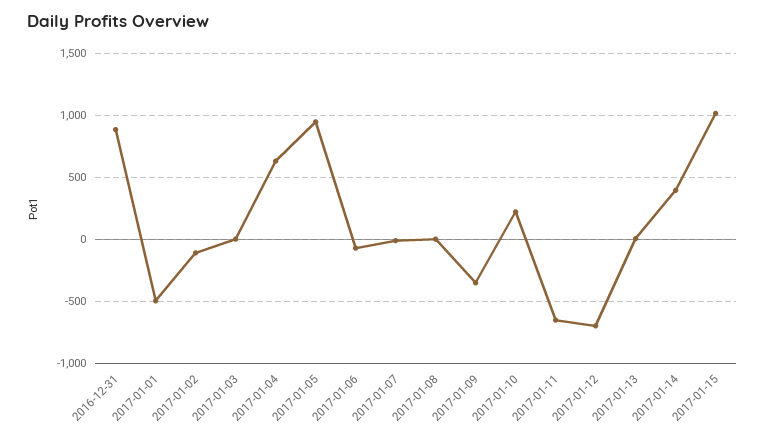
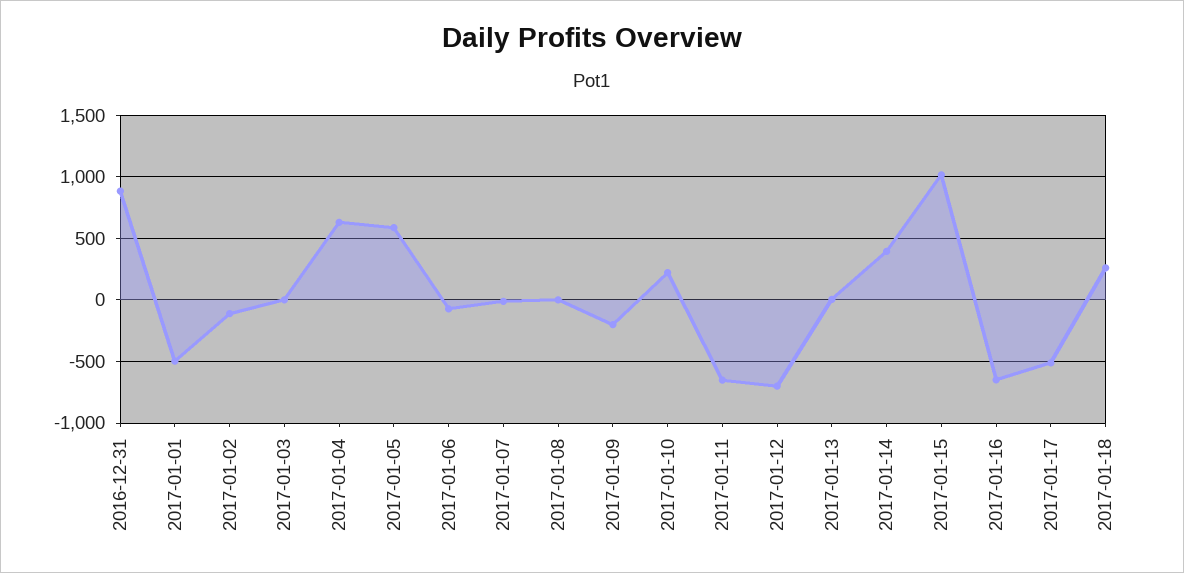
2017-01-05: 950 -> 600
2017-01-09: -350 -> -200
2017-01-16: none -> -650
2017-01-17: none -> -500
2017-01-18: none -> 250

